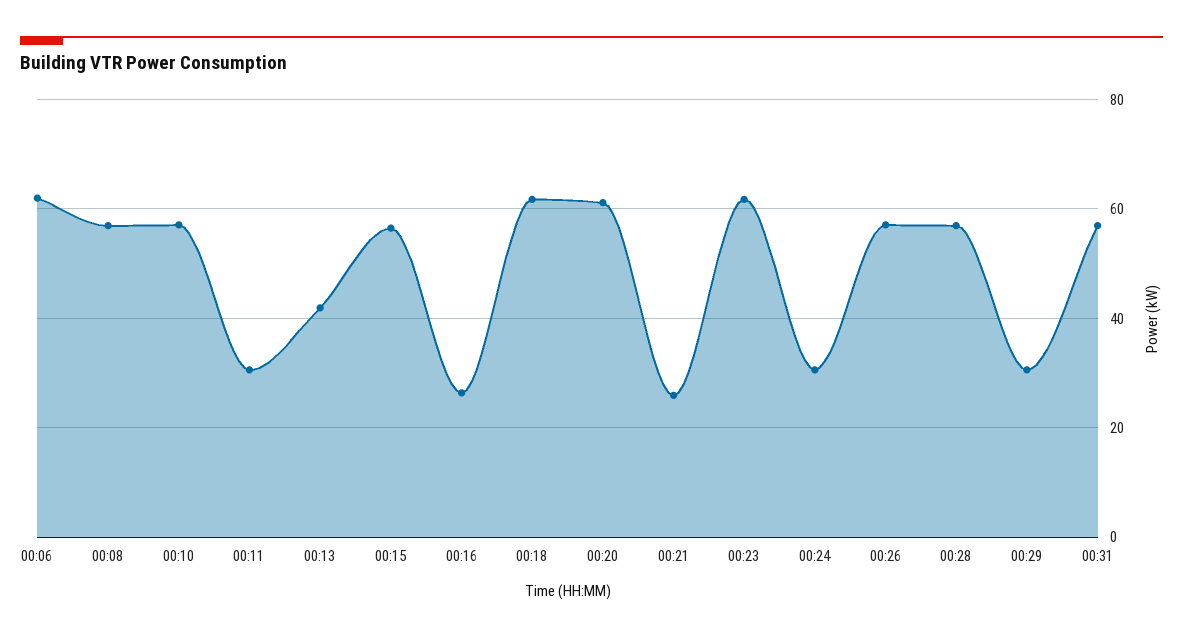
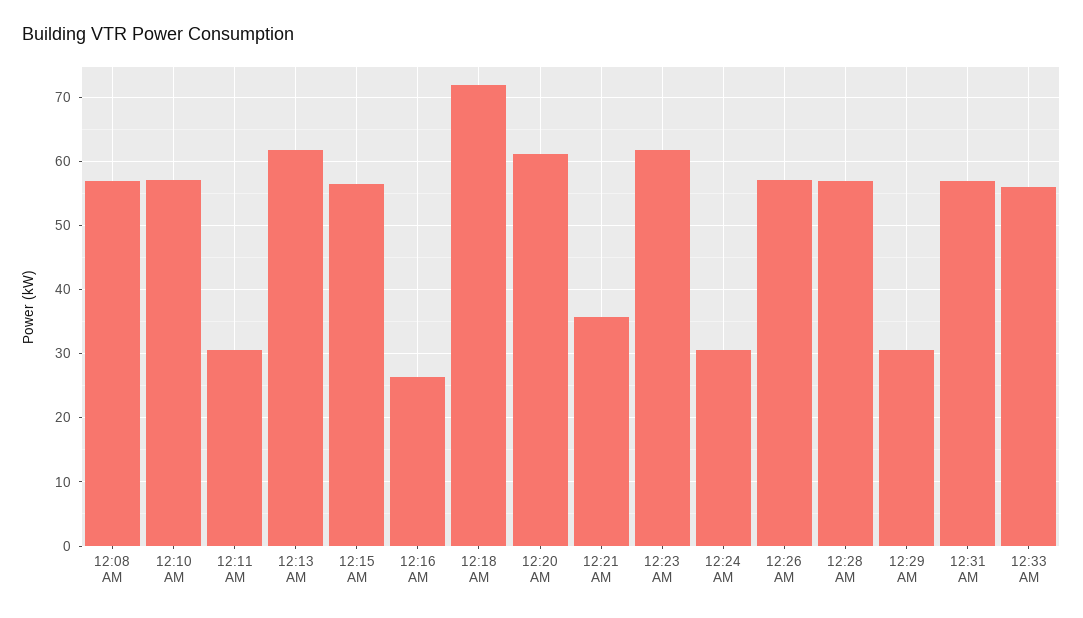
00:06: 62 -> none
00:13: 42 -> 62
00:18: 62 -> 72
00:21: 26 -> 36
12:33 AM: none -> 56

